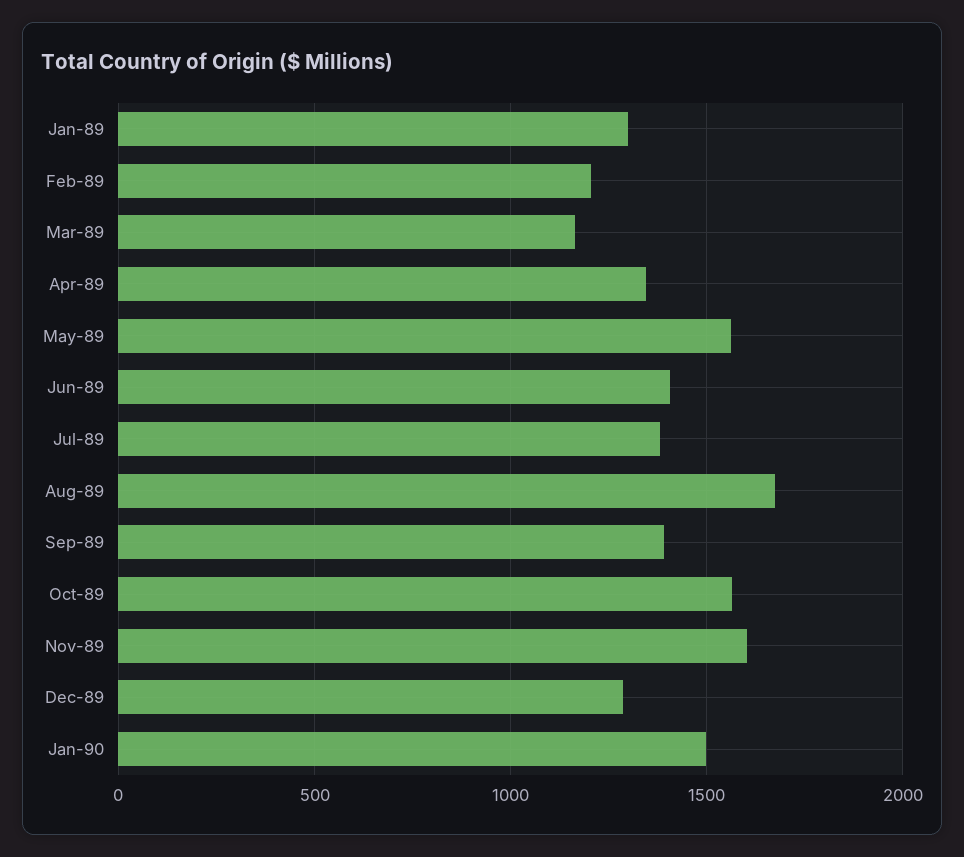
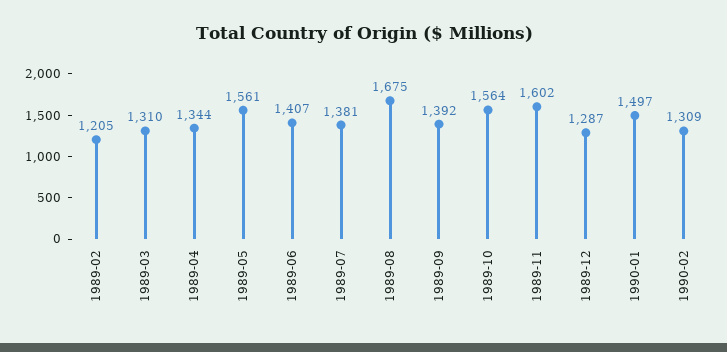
Jan-89: 1300 -> none
Mar-89: 1150 -> 1310
1990-02: none -> 1309

